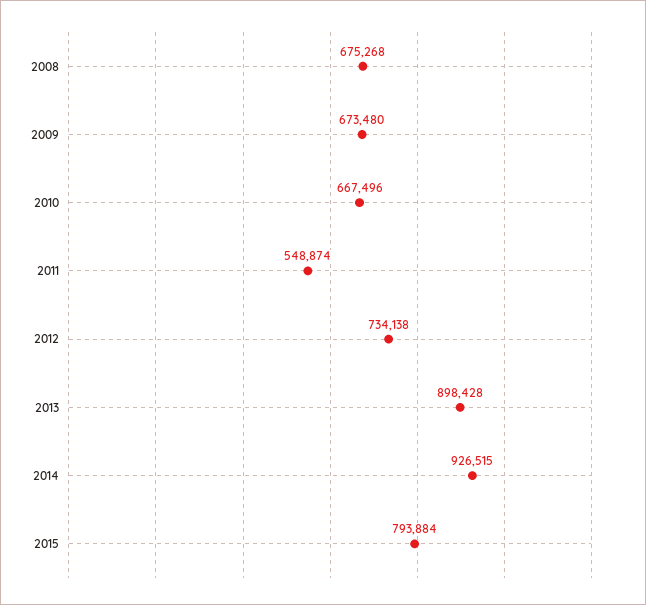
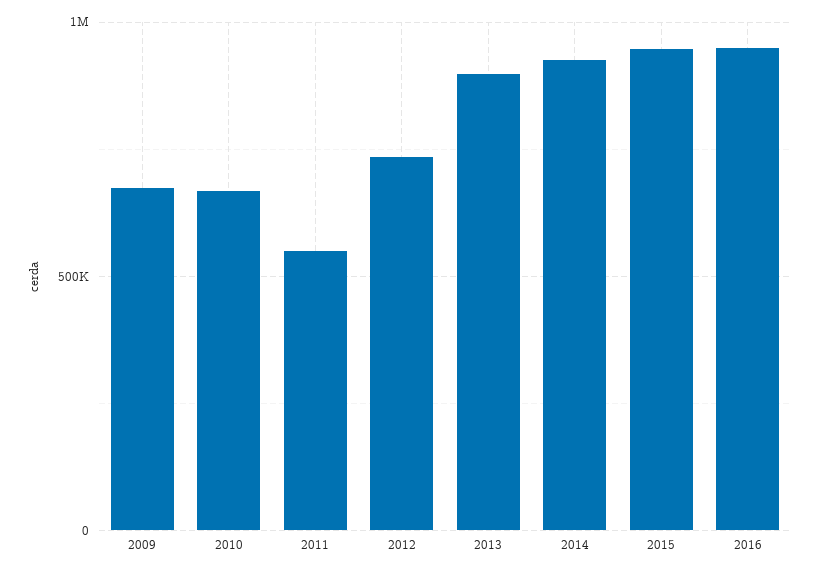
2008: 675268 -> none
2015: 793884 -> 950000
2016: none -> 950000

